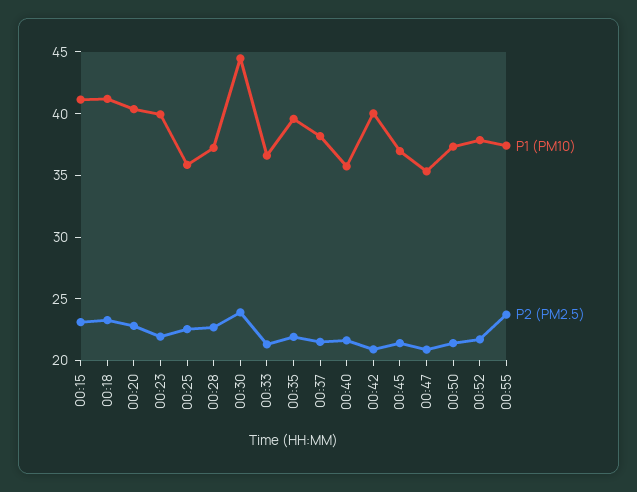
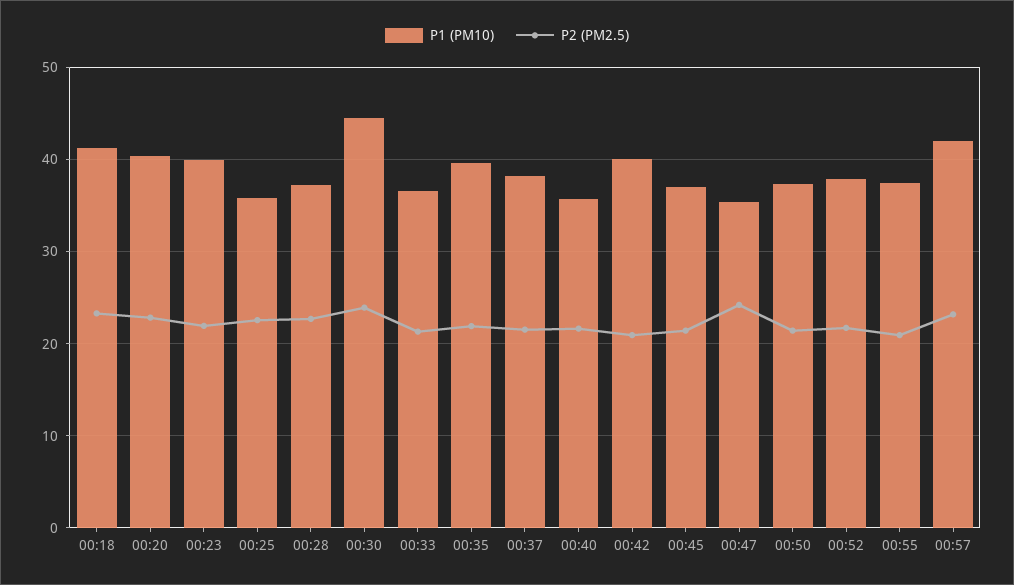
P1 (PM10), 00:15: 41 -> none
P2 (PM2.5), 00:15: 23 -> none
P2 (PM2.5), 00:47: 21 -> 24
P2 (PM2.5), 00:55: 24 -> 21
P1 (PM10), 00:57: none -> 42
P2 (PM2.5), 00:57: none -> 23

